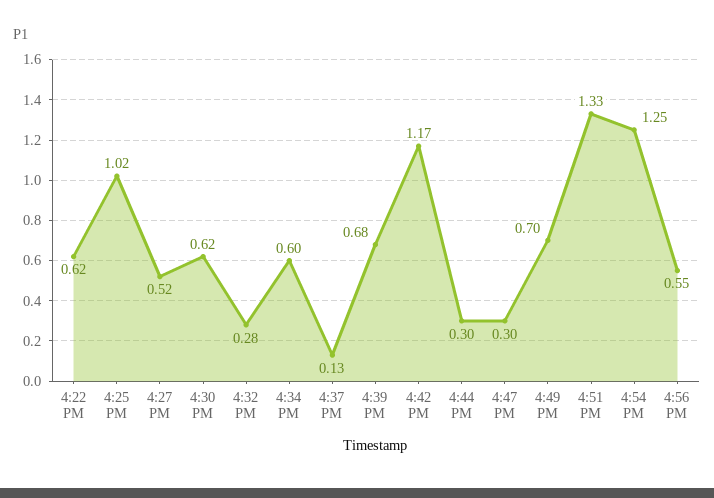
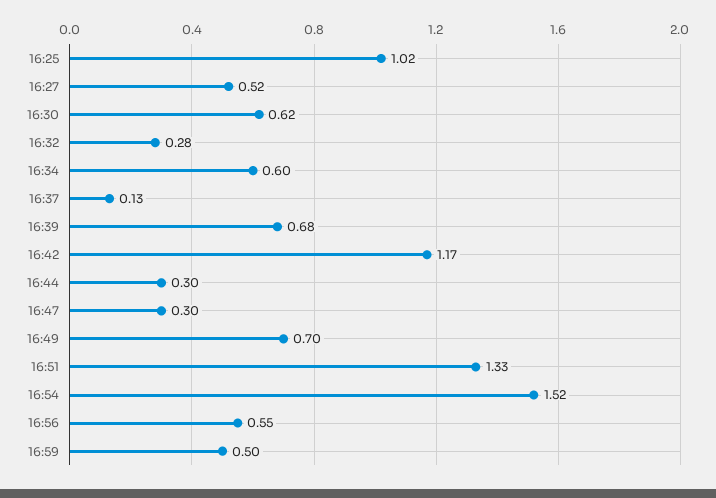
4:22 PM: 0.62 -> none
4:54 PM: 1.25 -> 1.52
16:59: none -> 0.5

